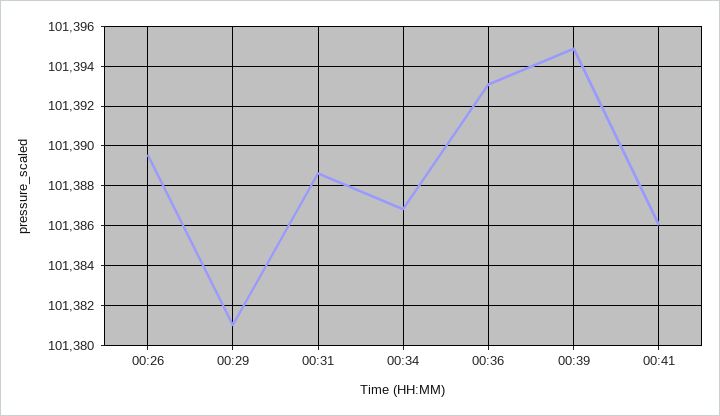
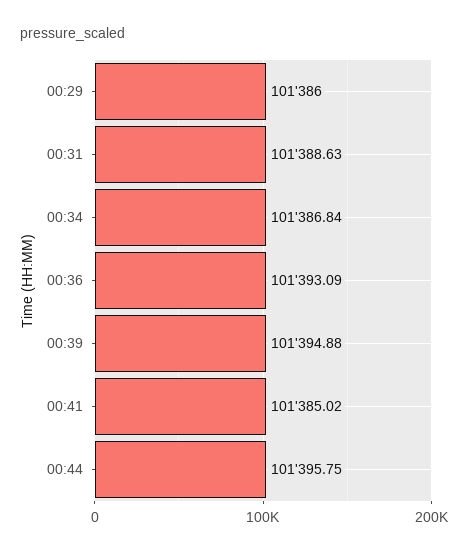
00:26: 101389.5 -> none
00:29: 101381 -> 101386
00:41: 101386 -> 101385.02
00:44: none -> 101395.75

